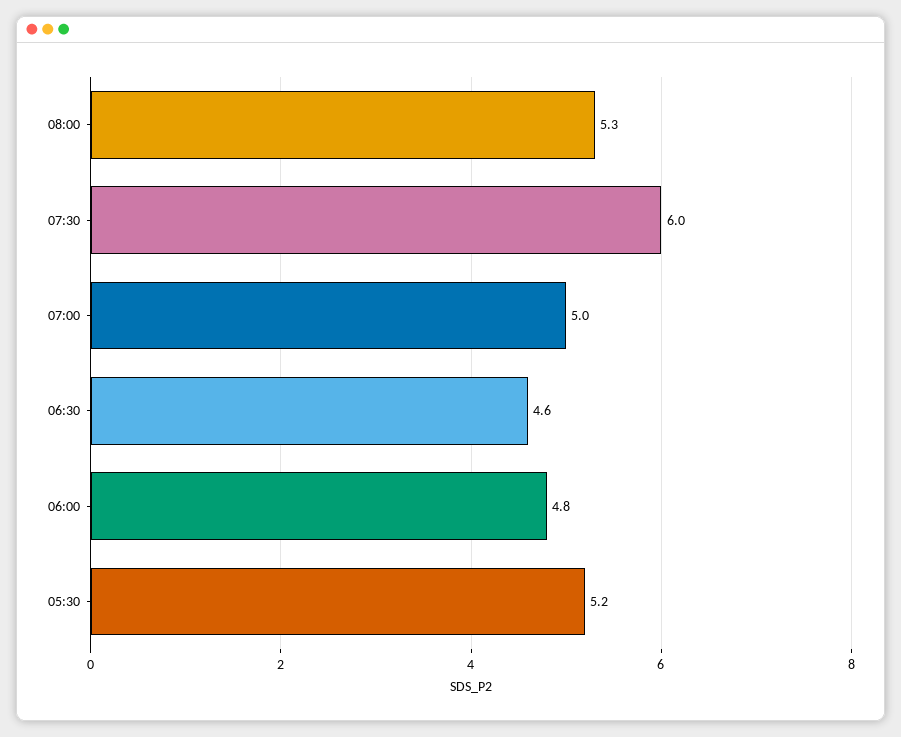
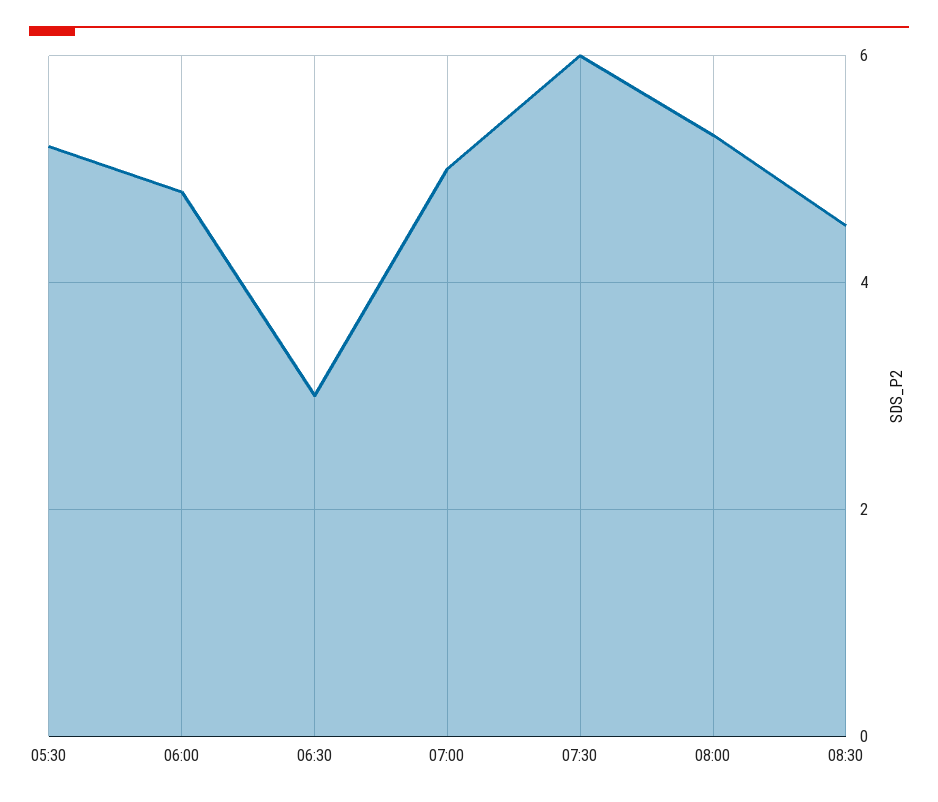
06:30: 4.6 -> 3
08:30: none -> 4.5

